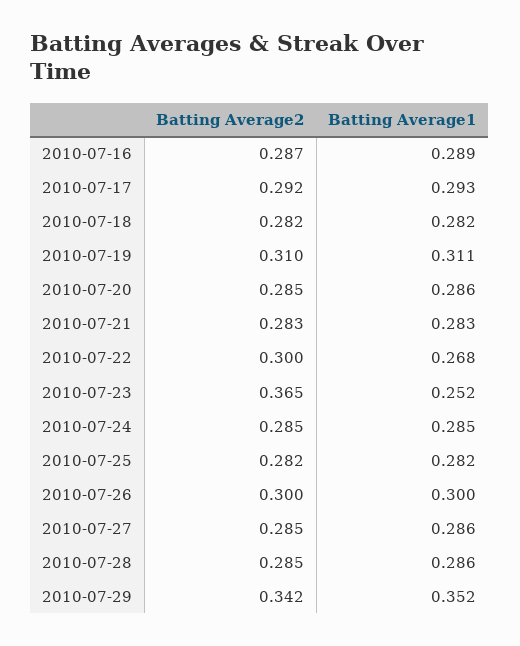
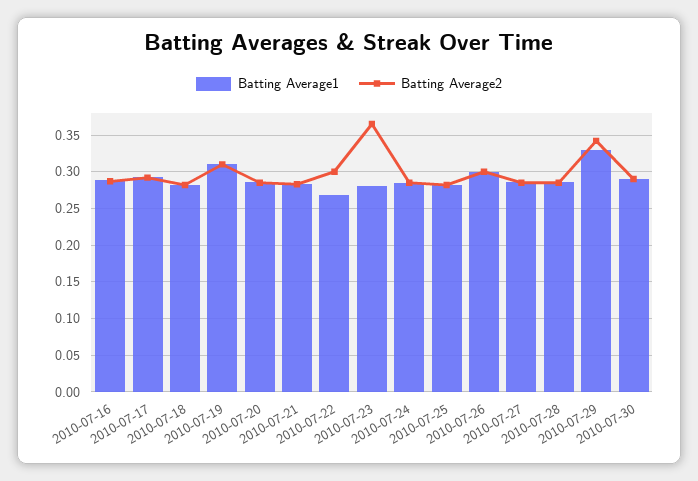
Batting Average1, 2010-07-23: 0.252 -> 0.28
Batting Average1, 2010-07-29: 0.352 -> 0.33
Batting Average1, 2010-07-30: none -> 0.29
Batting Average2, 2010-07-30: none -> 0.29

